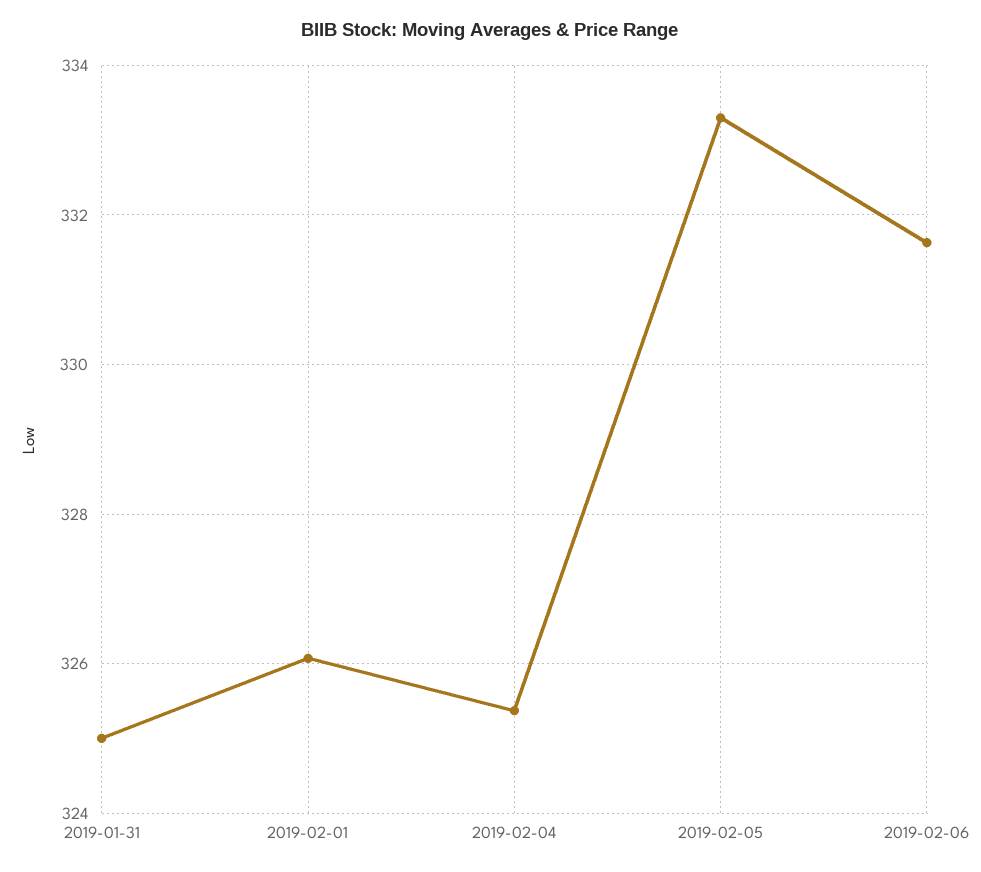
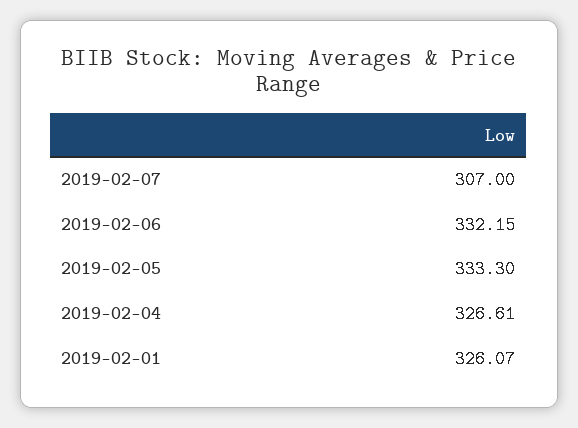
2019-01-31: 325 -> none
2019-02-04: 325.4 -> 326.61
2019-02-06: 331.6 -> 332.15
2019-02-07: none -> 307

